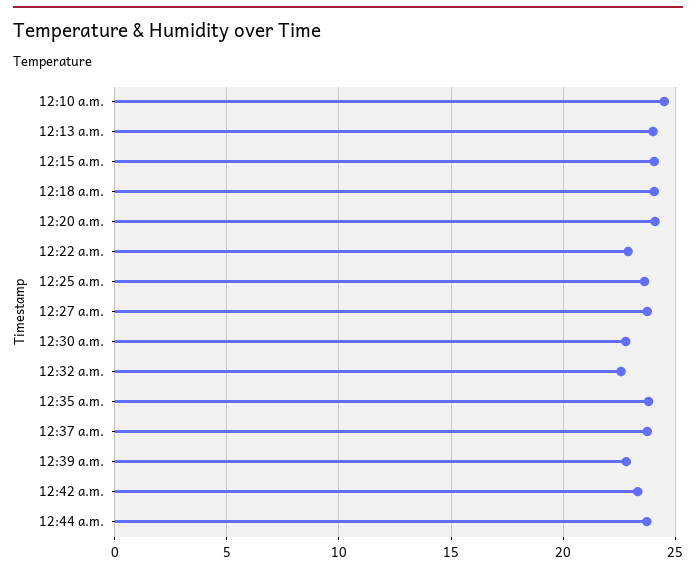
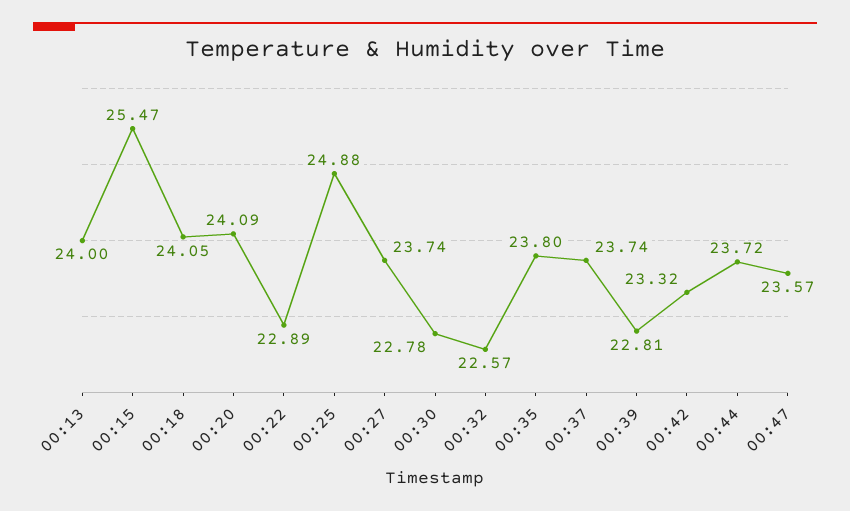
12:10 a.m.: 24.5 -> none
12:15 a.m.: 24 -> 25.47
12:25 a.m.: 23.5 -> 24.88
00:47: none -> 23.57

